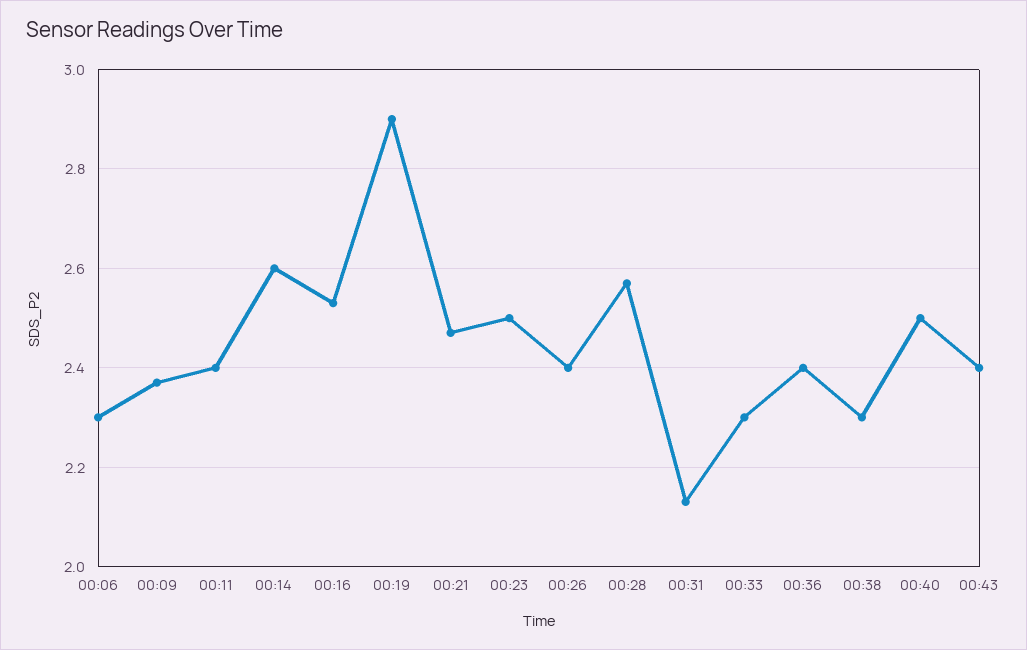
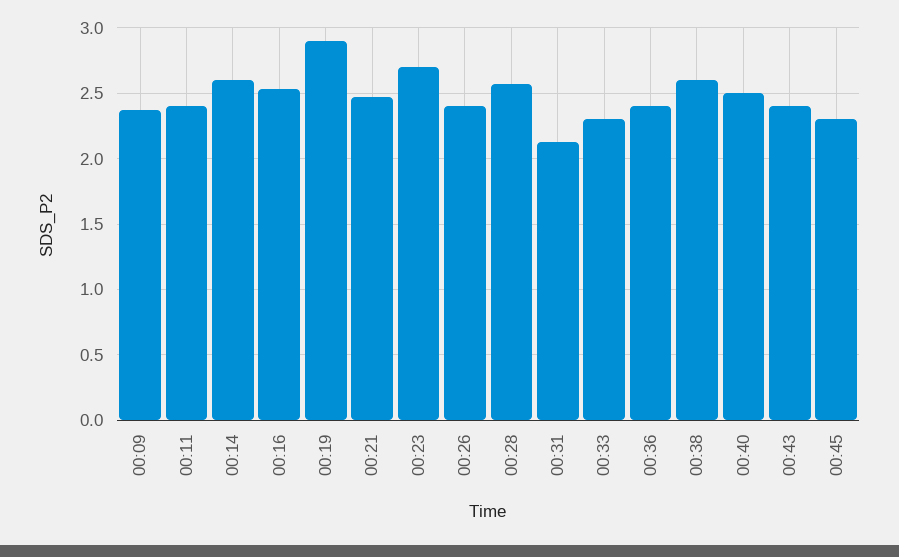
00:06: 2.3 -> none
00:23: 2.5 -> 2.7
00:38: 2.3 -> 2.6
00:45: none -> 2.3

